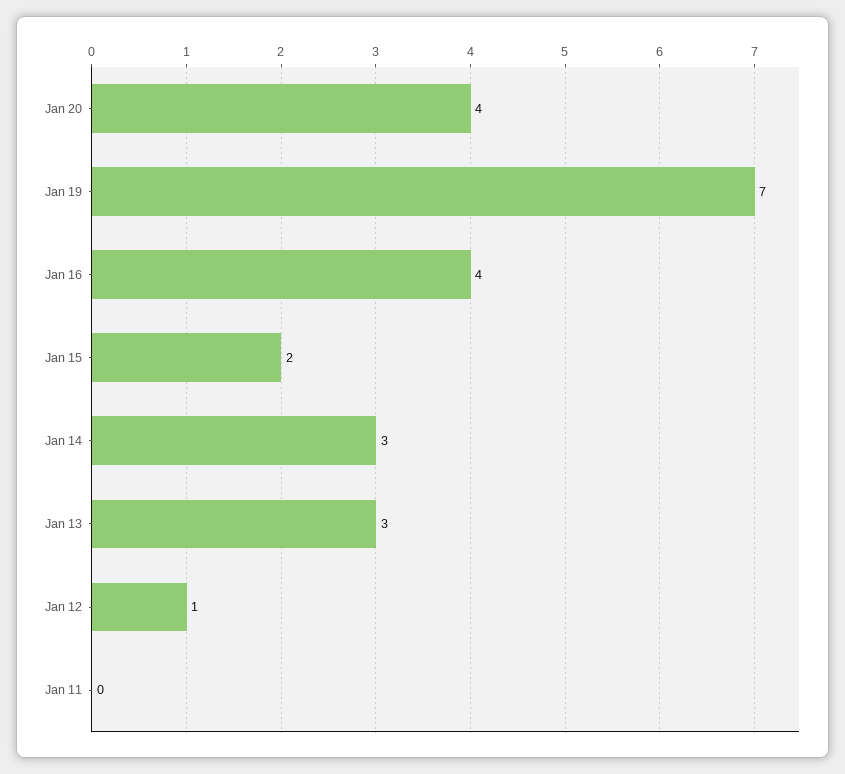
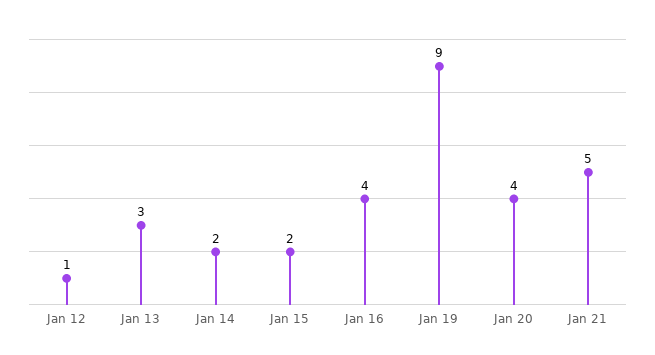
Jan 19: 7 -> 9
Jan 14: 3 -> 2
Jan 11: 0 -> none
Jan 21: none -> 5

